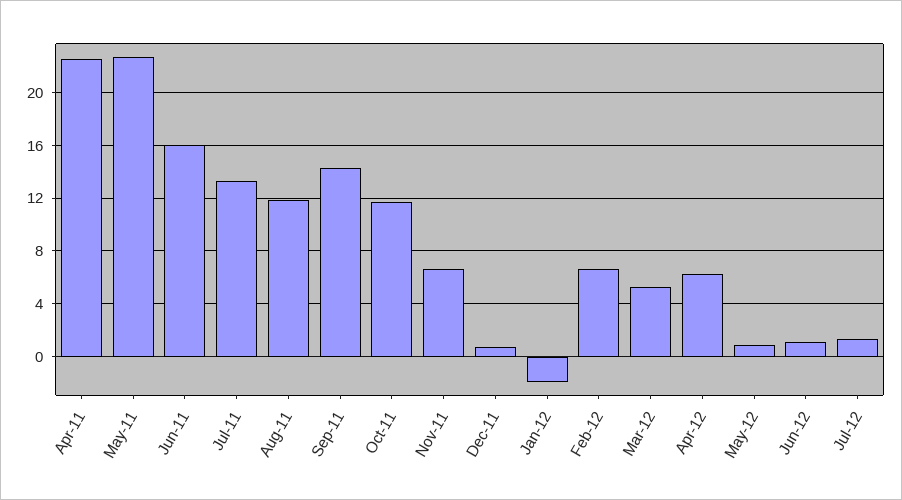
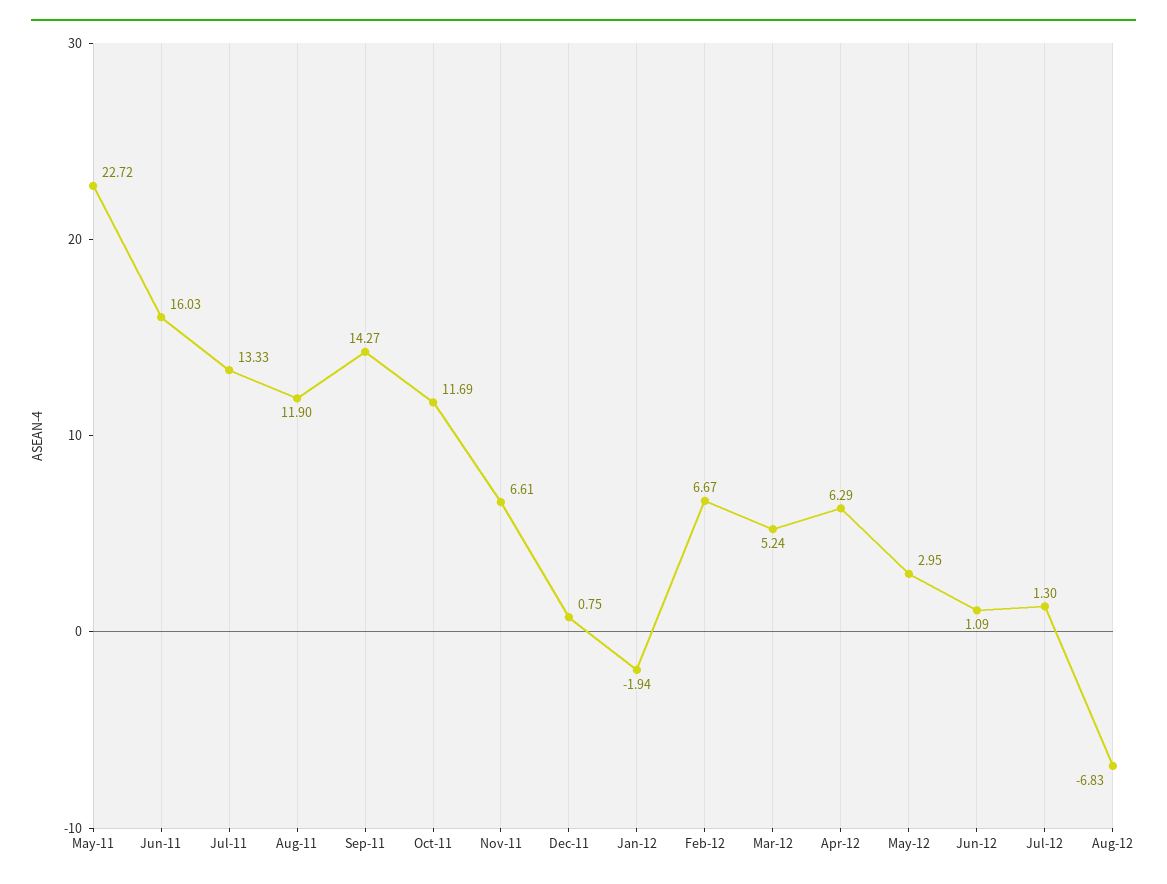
Apr-11: 22.5 -> none
May-12: 1 -> 2.95
Aug-12: none -> -6.83

